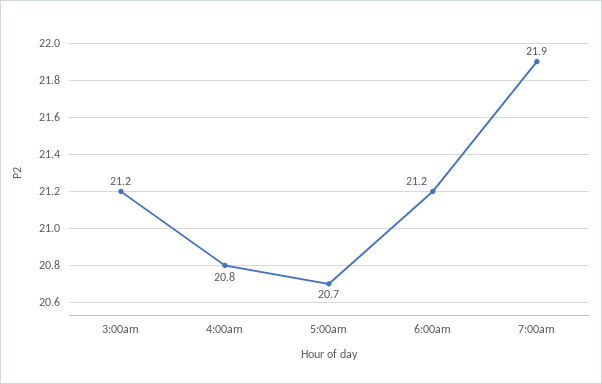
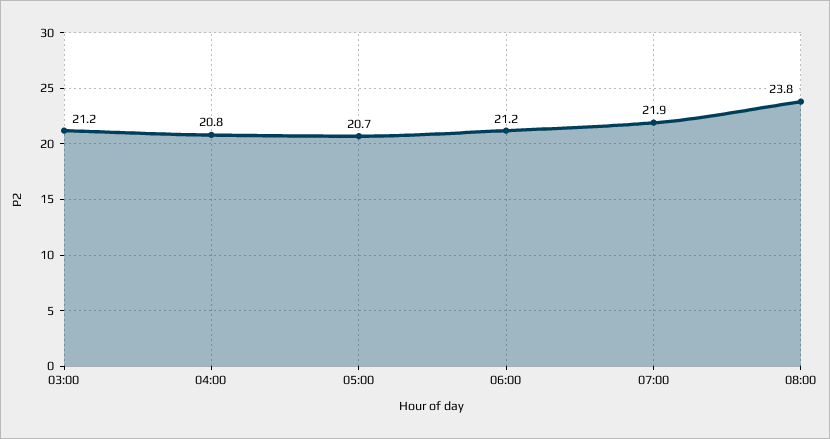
08:00: none -> 23.8

